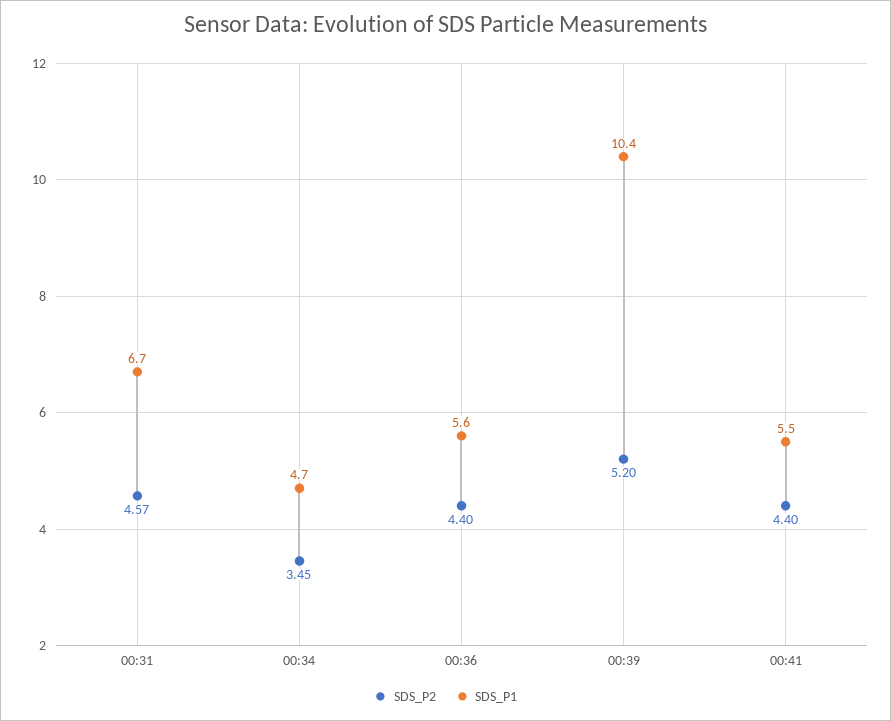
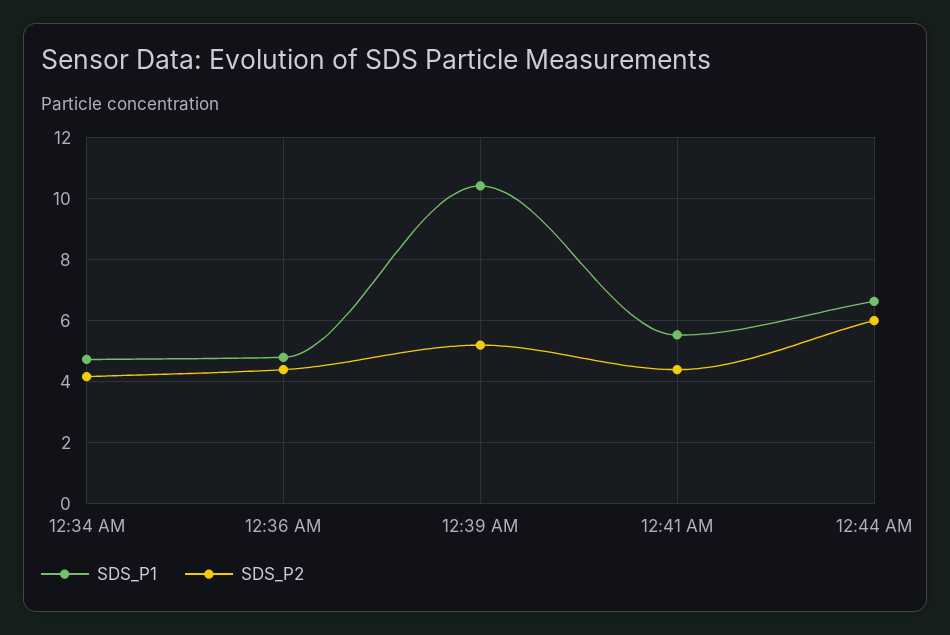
SDS_P2, 00:31: 4.57 -> none
SDS_P1, 00:31: 6.7 -> none
SDS_P2, 00:34: 3.45 -> 4.2
SDS_P1, 00:36: 5.6 -> 4.8
SDS_P1, 12:44 AM: none -> 6.6
SDS_P2, 12:44 AM: none -> 6

